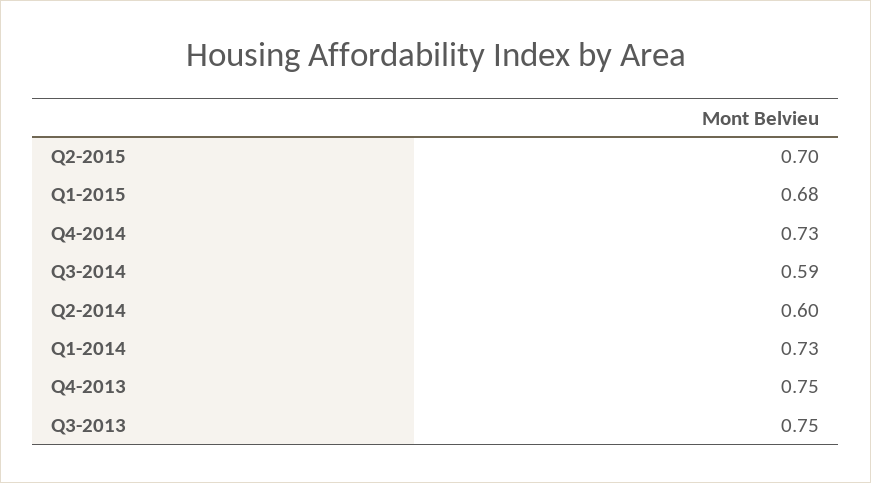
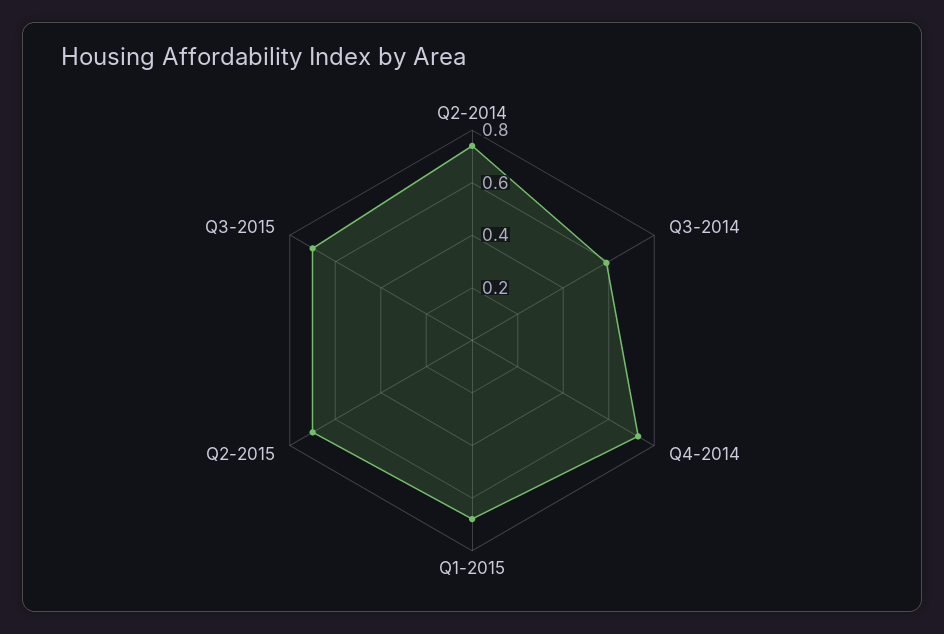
Q2-2014: 0.6 -> 0.75
Q1-2014: 0.73 -> none
Q4-2013: 0.75 -> none
Q3-2013: 0.75 -> none
Q3-2015: none -> 0.7

